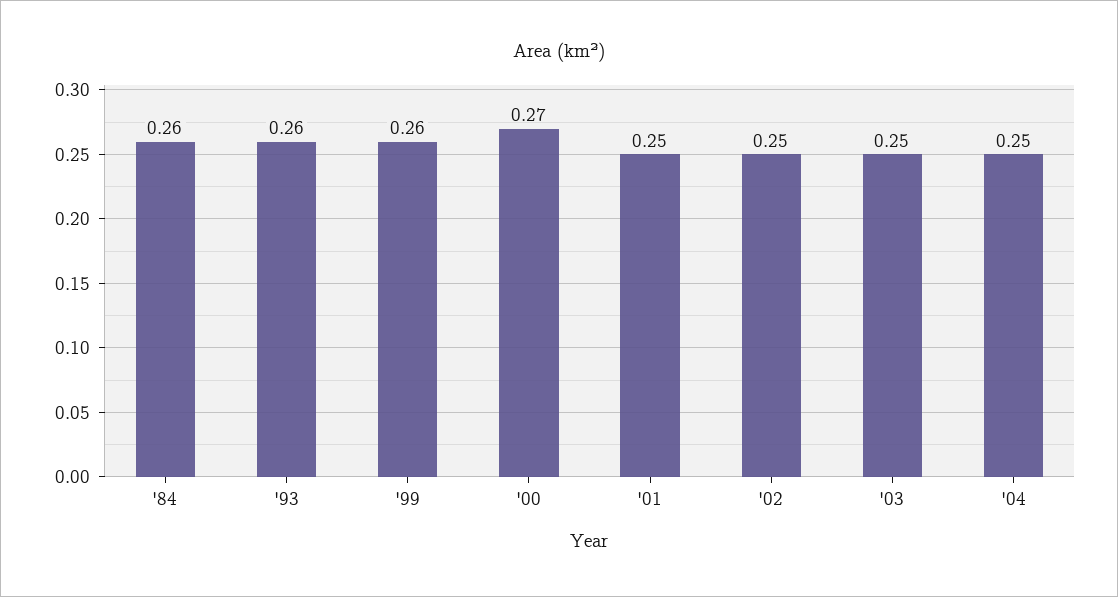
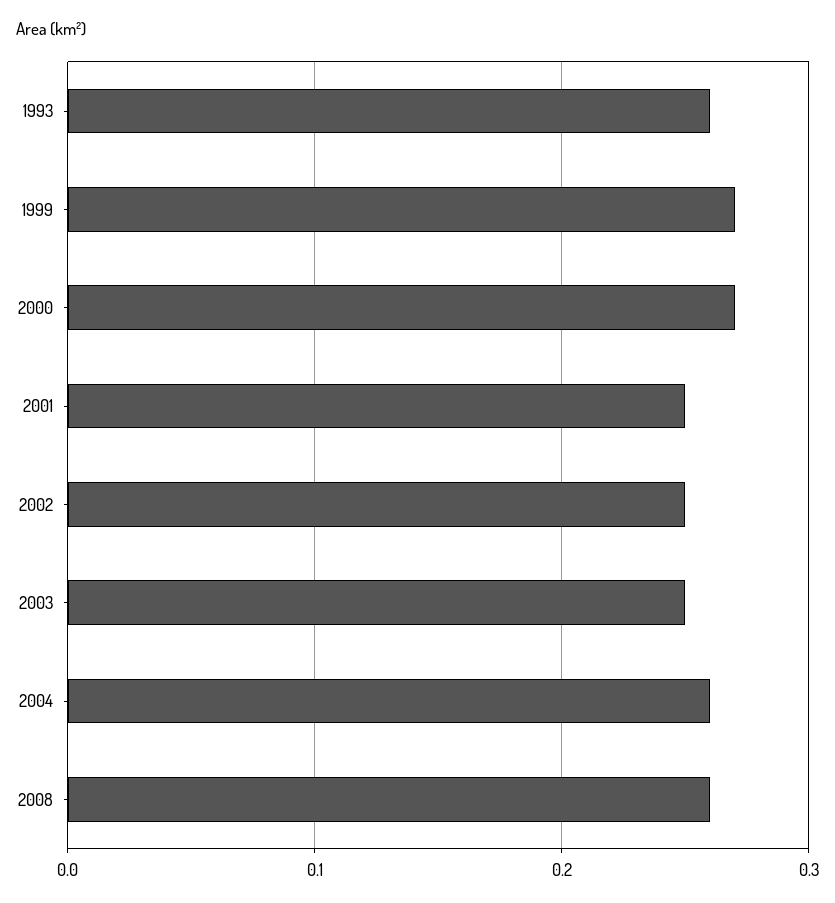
'84: 0.26 -> none
'99: 0.26 -> 0.27
'04: 0.25 -> 0.26
2008: none -> 0.26

